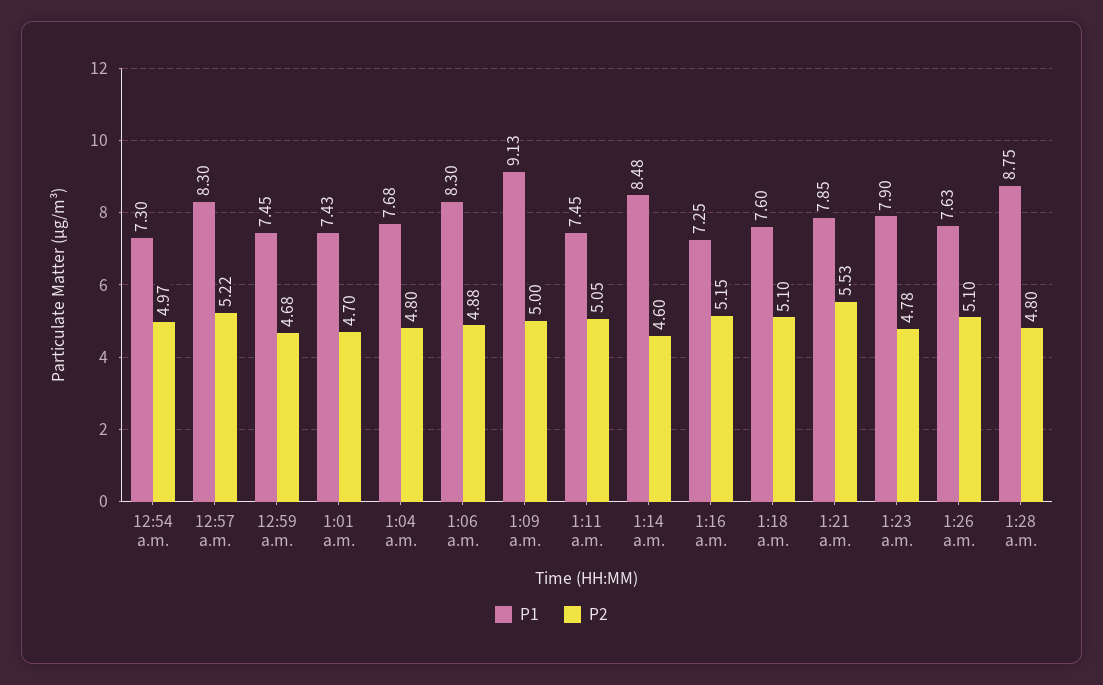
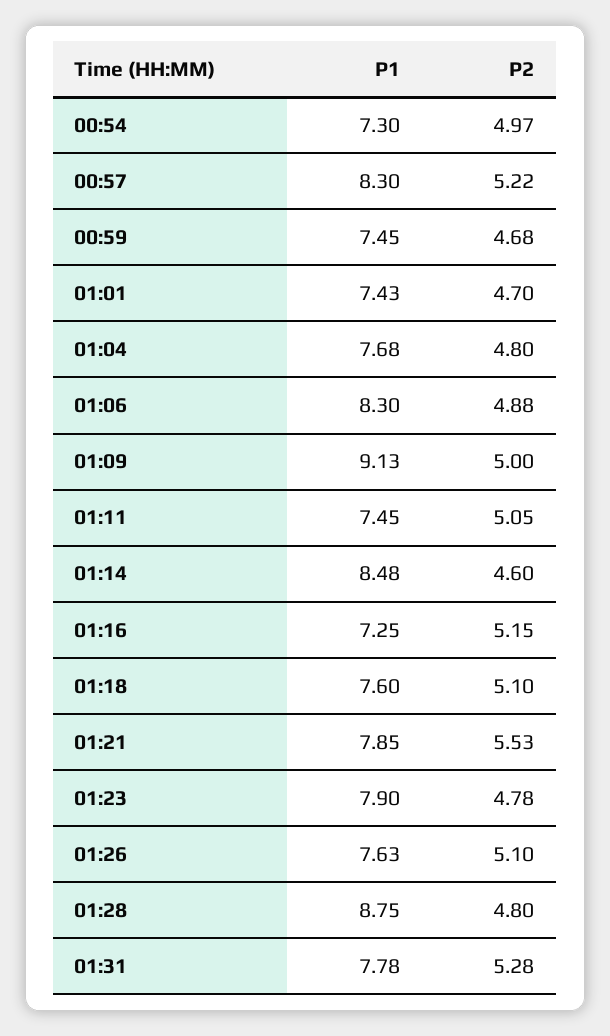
P1, 01:31: none -> 7.78
P2, 01:31: none -> 5.28

